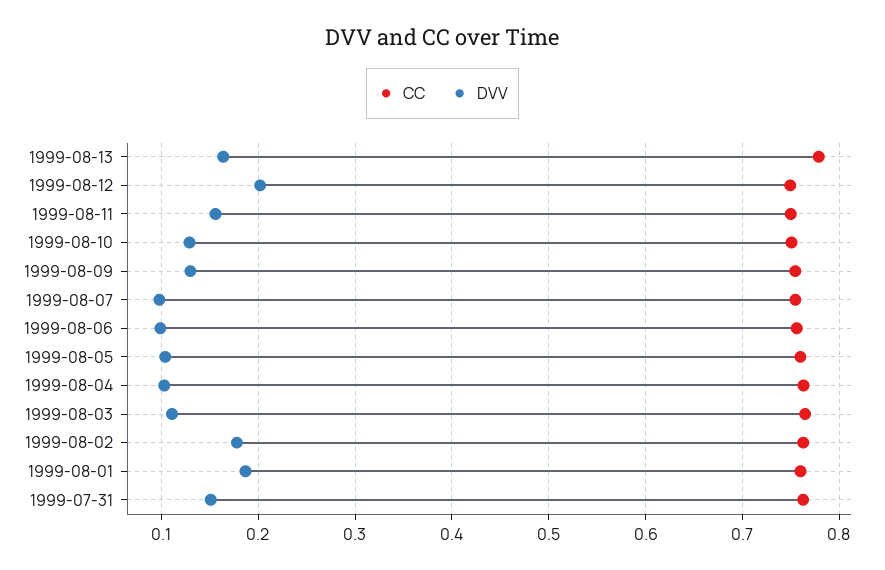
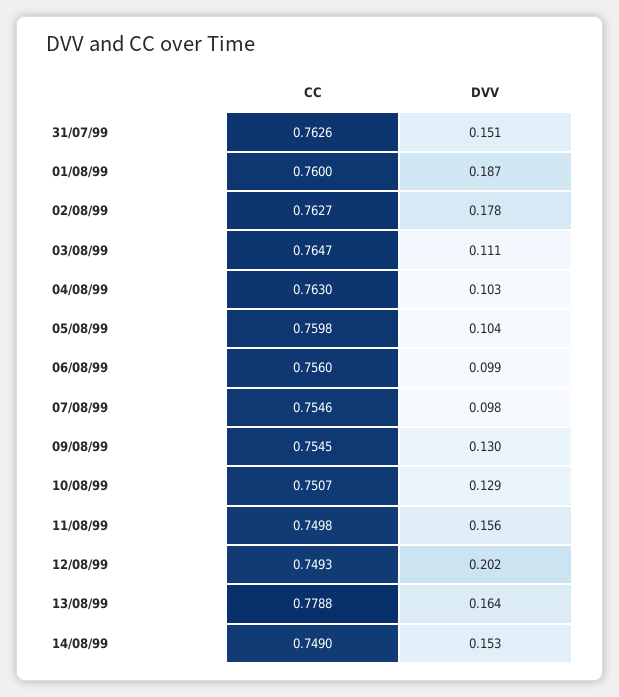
CC, 14/08/99: none -> 0.749
DVV, 14/08/99: none -> 0.153

